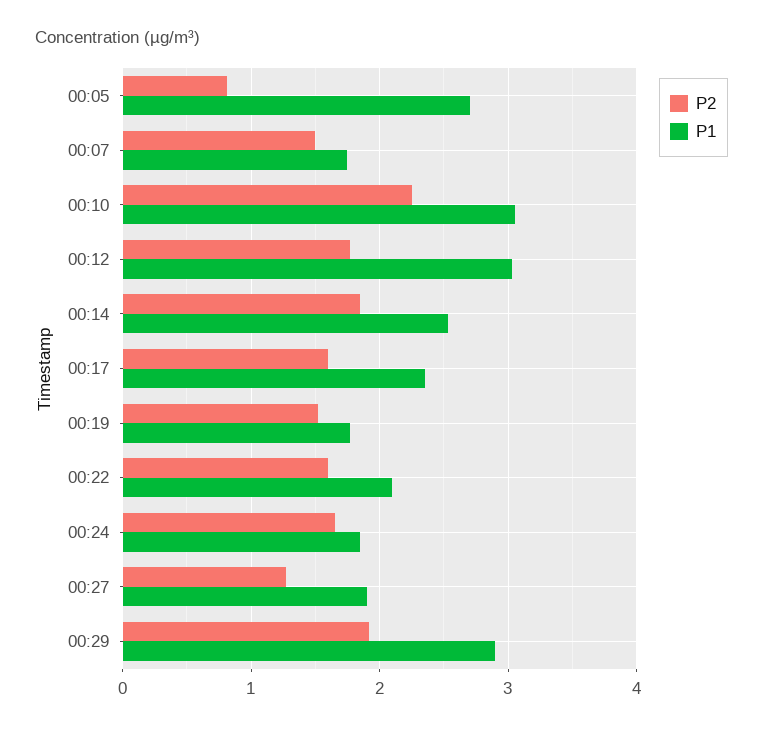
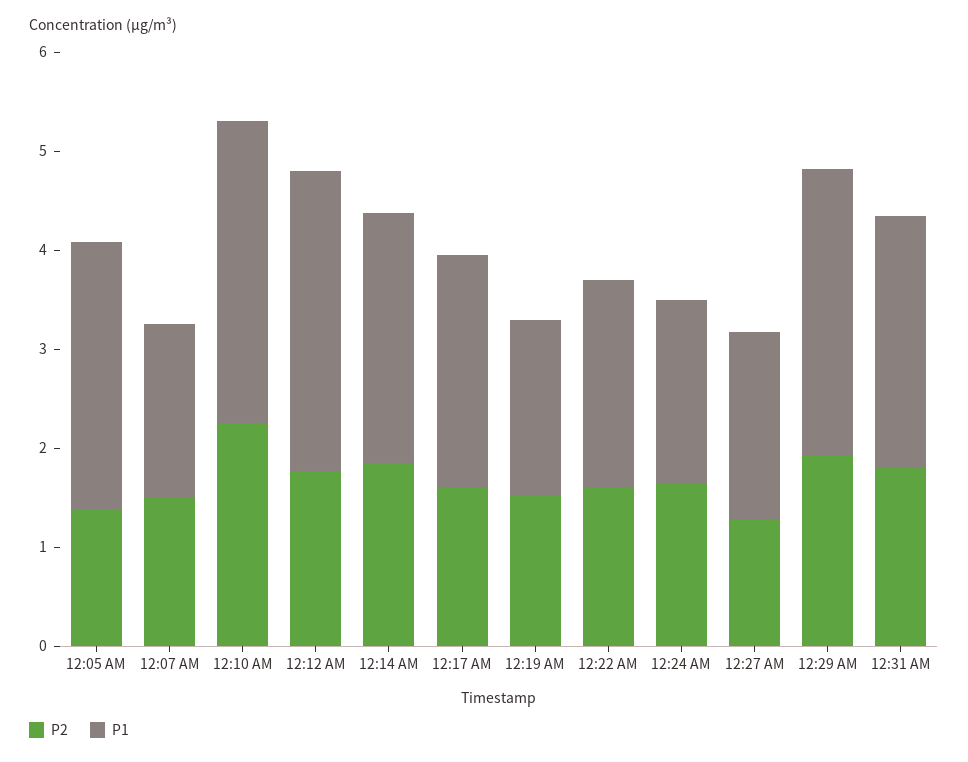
P2, 00:05: 0.8 -> 1.4
P2, 12:31 AM: none -> 1.8
P1, 12:31 AM: none -> 2.6

